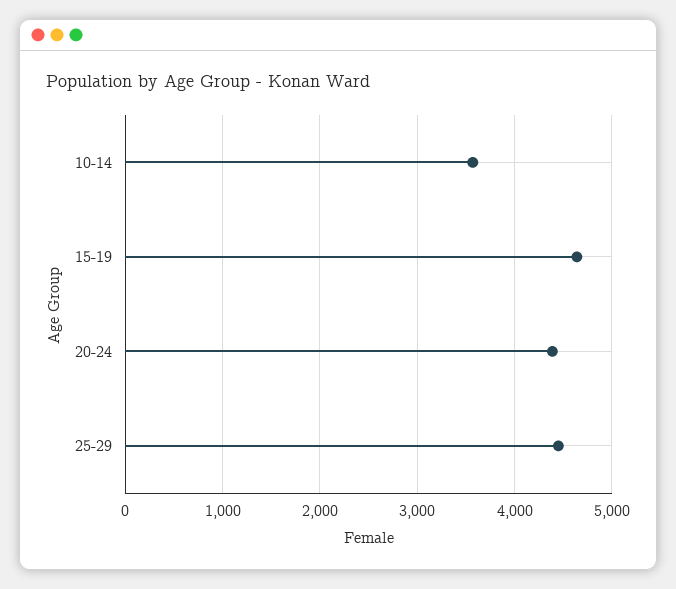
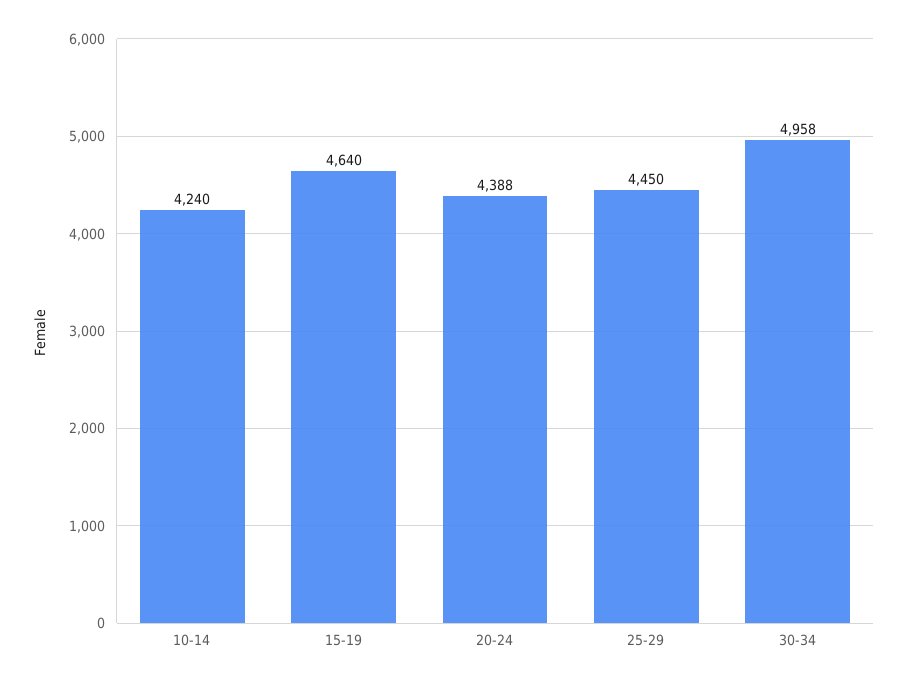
10-14: 3600 -> 4240
30-34: none -> 4958

